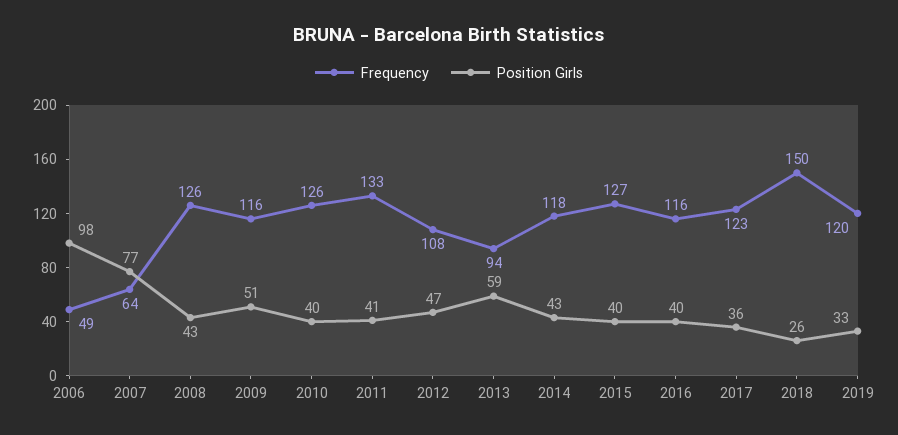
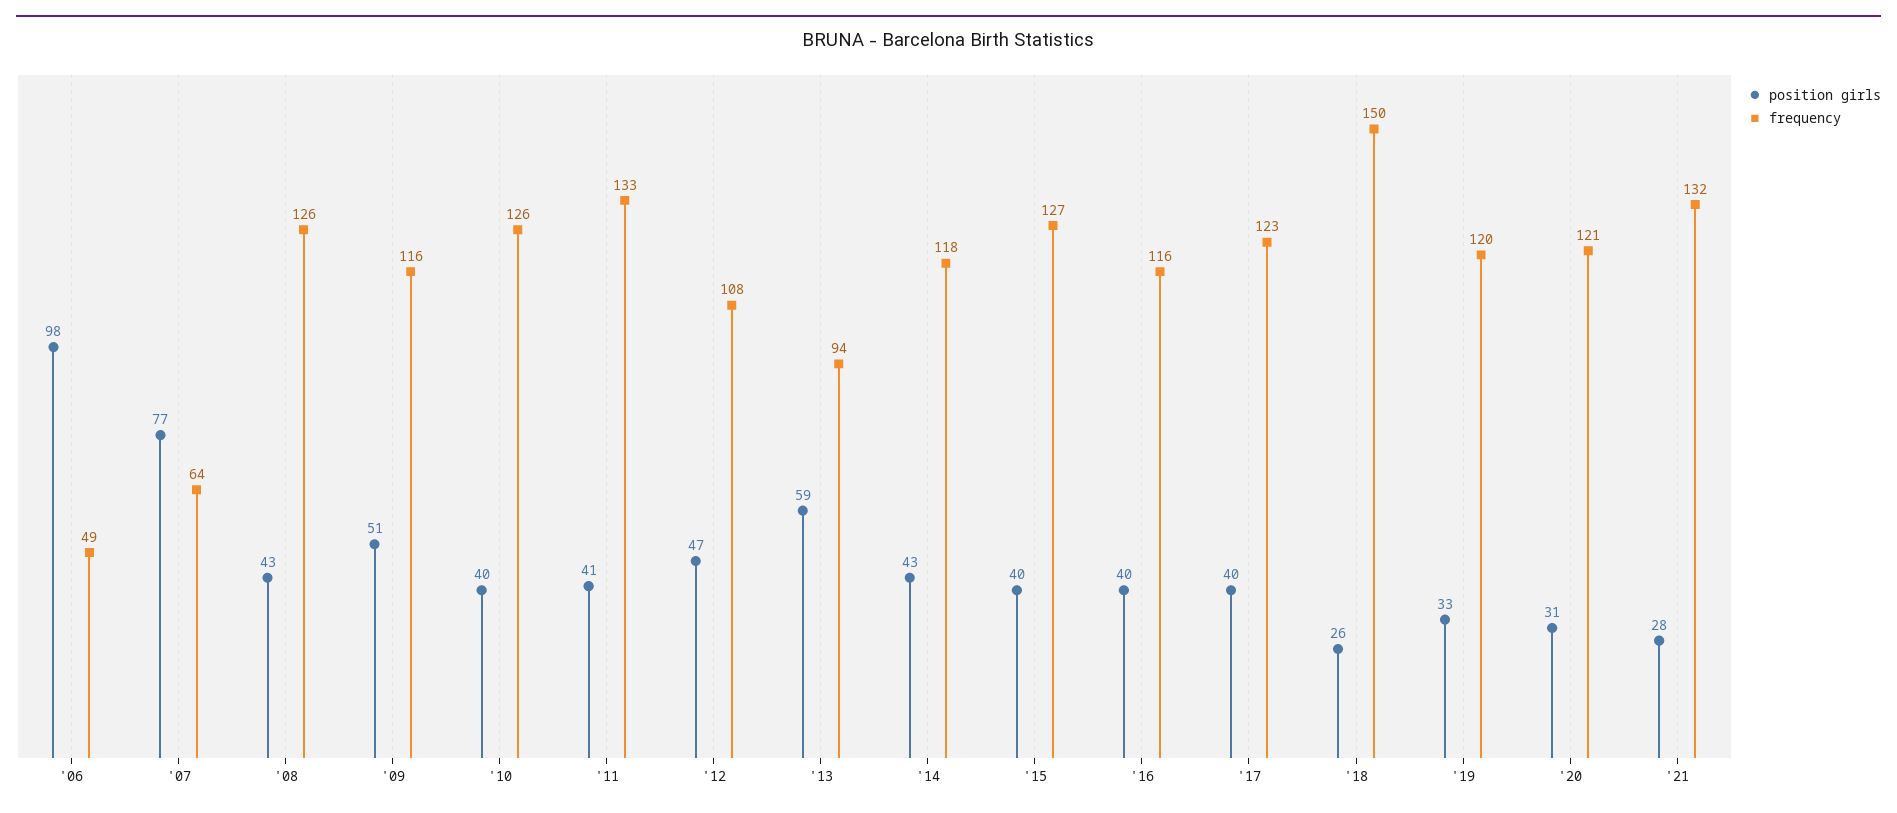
Position Girls, 2017: 36 -> 40
Position Girls, '20: none -> 31
Frequency, '20: none -> 121
Position Girls, '21: none -> 28
Frequency, '21: none -> 132

